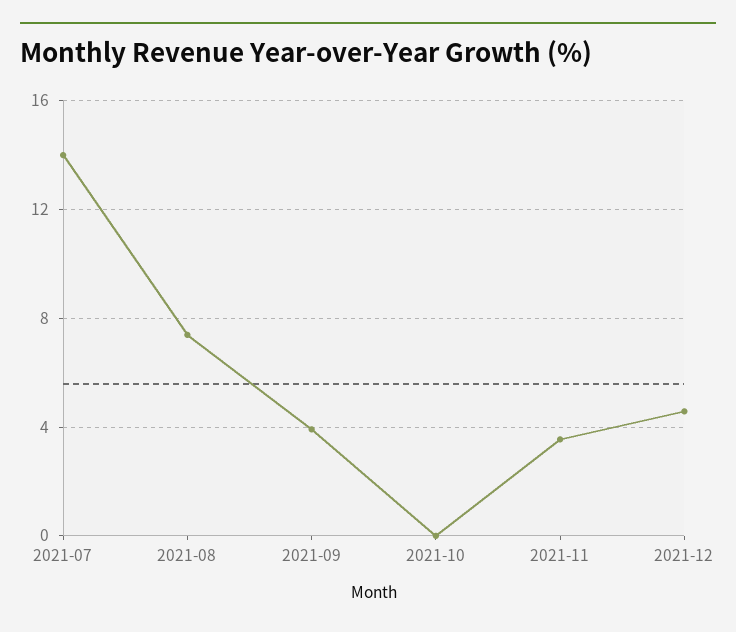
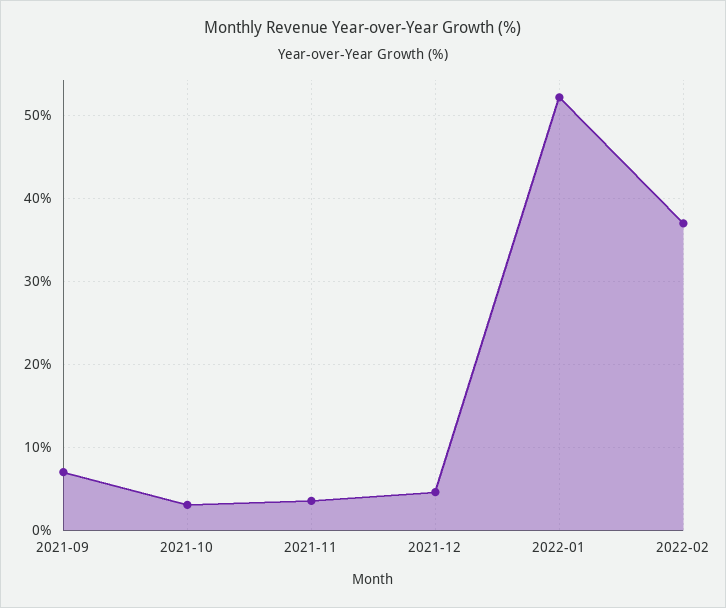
2021-07: 14 -> none
2021-08: 7.5 -> none
2021-09: 4 -> 7
2021-10: 0 -> 3
2022-01: none -> 52
2022-02: none -> 37

